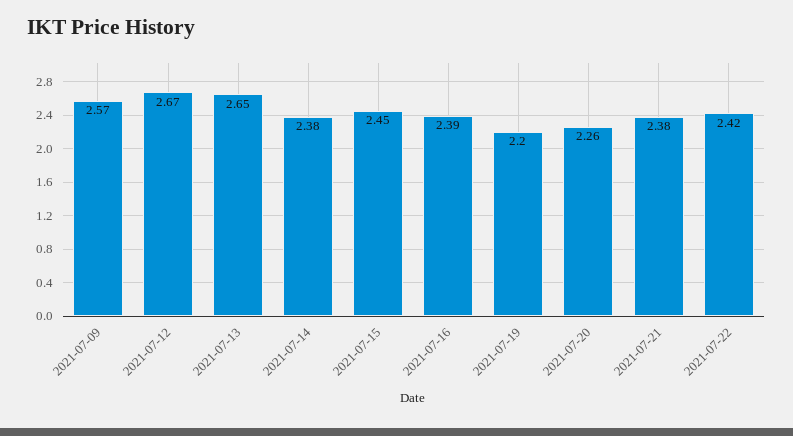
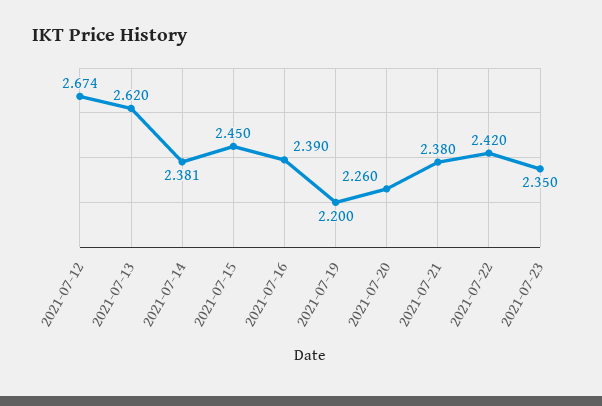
2021-07-09: 2.57 -> none
2021-07-13: 2.65 -> 2.62
2021-07-23: none -> 2.35

